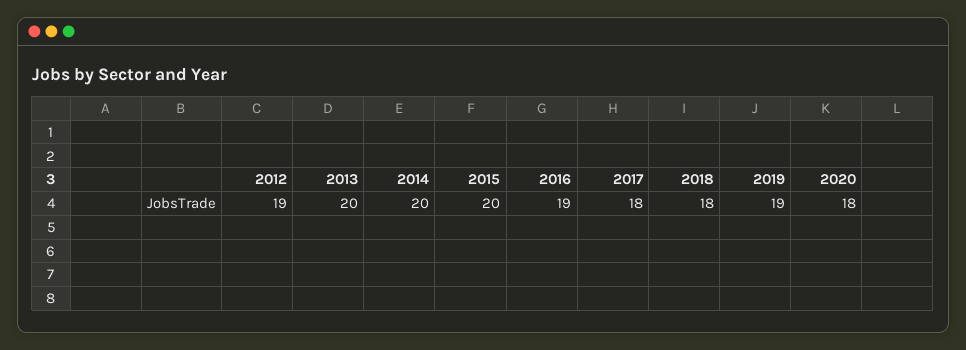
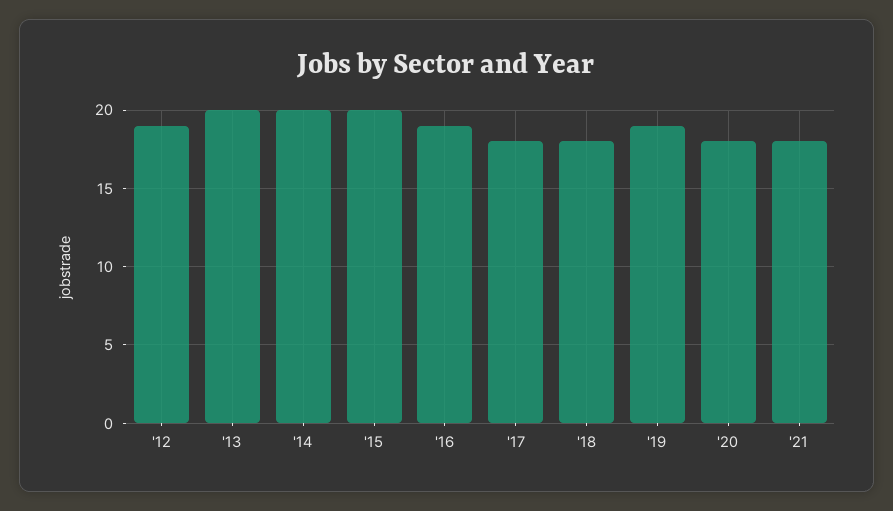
'21: none -> 18

